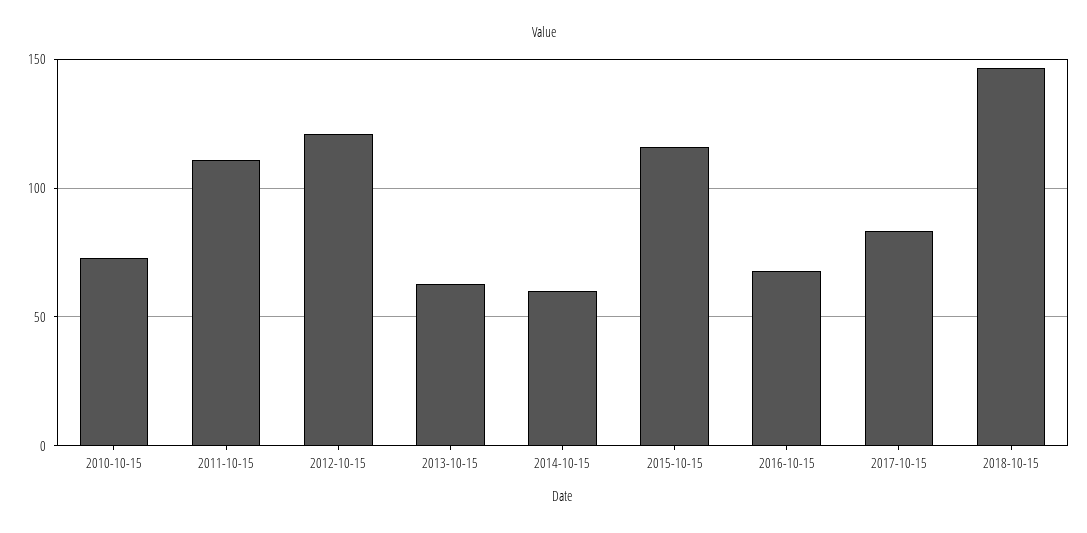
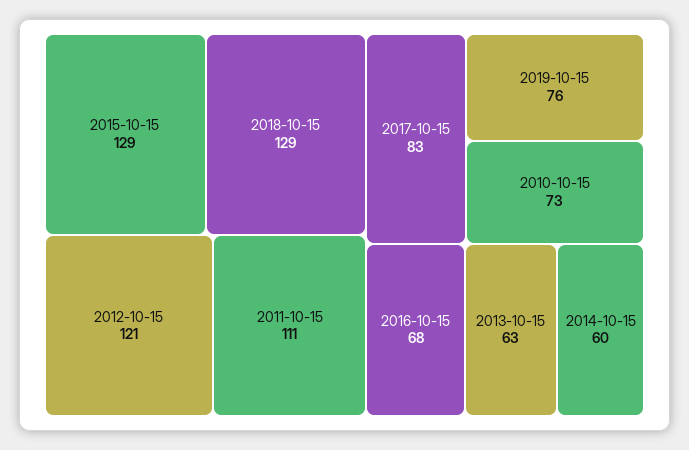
2015-10-15: 115 -> 129
2018-10-15: 145 -> 129
2019-10-15: none -> 76

